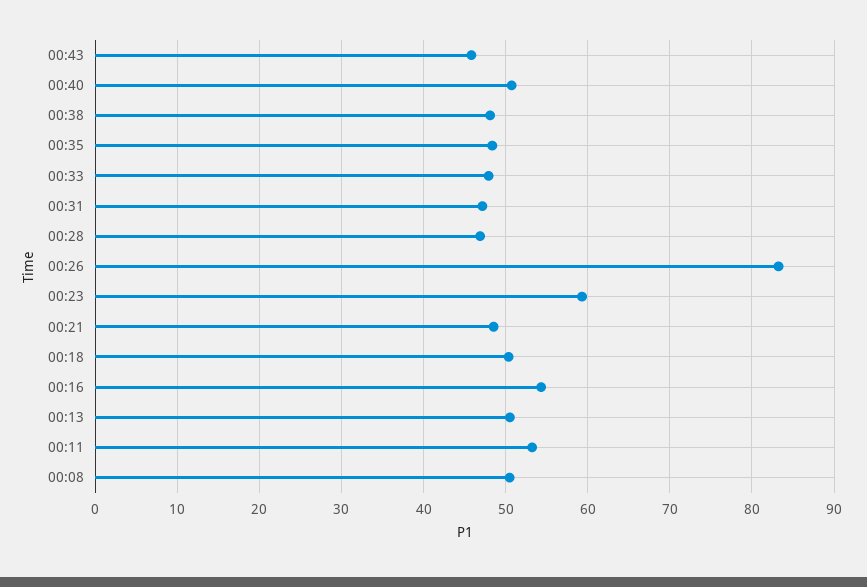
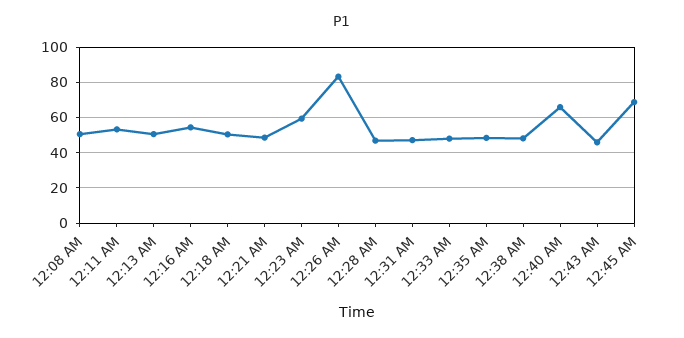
00:40: 51 -> 65
12:45 AM: none -> 70

